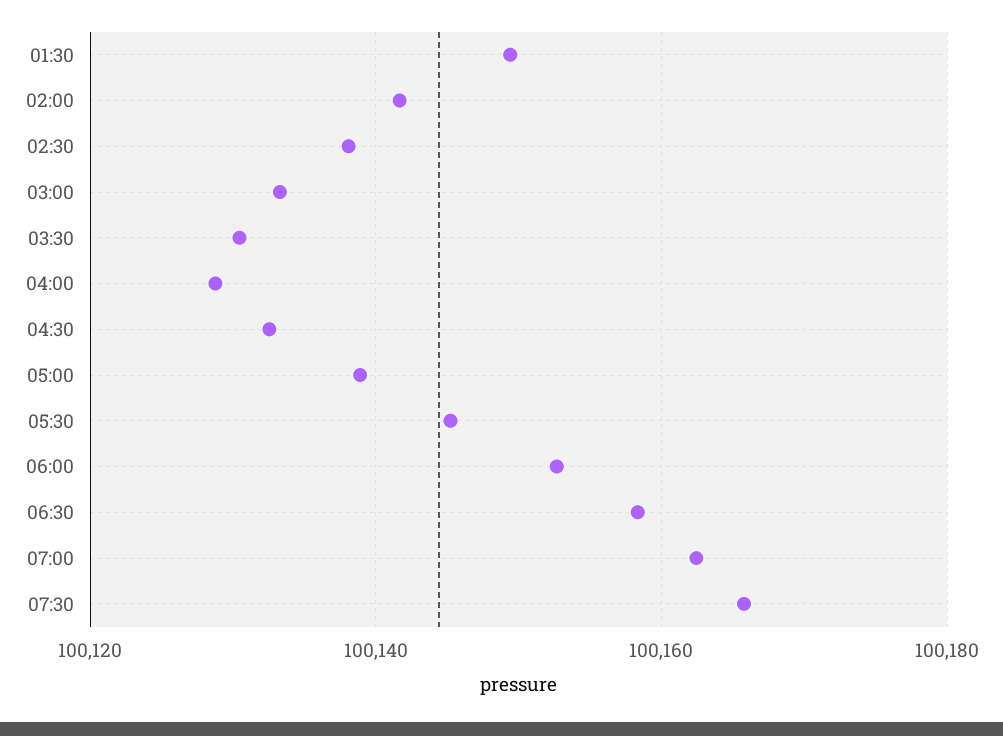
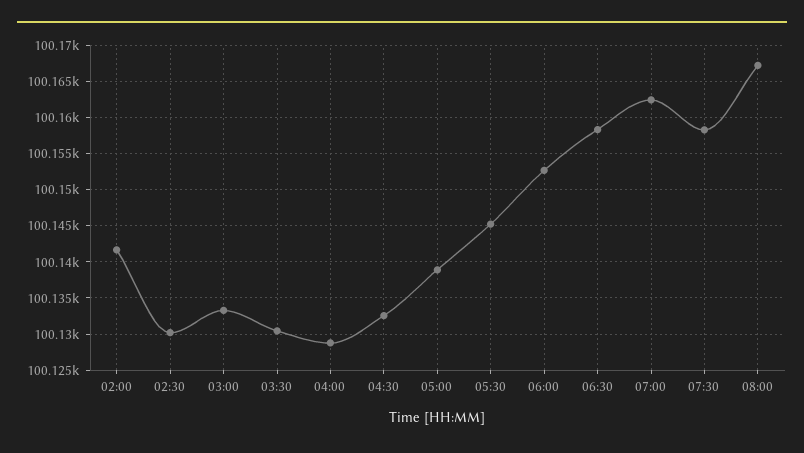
01:30: 100150 -> none
02:30: 100138 -> 100130
07:30: 100166 -> 100158
08:00: none -> 100167

